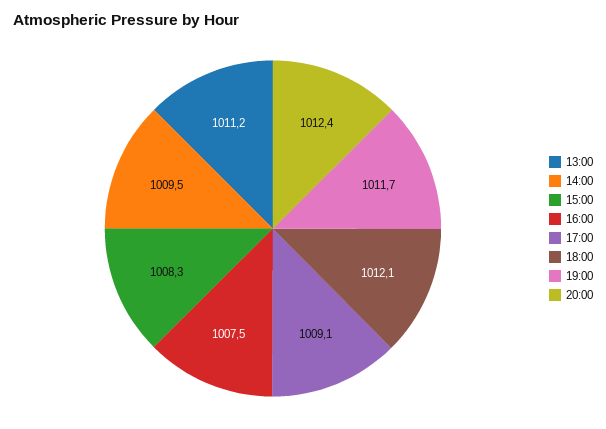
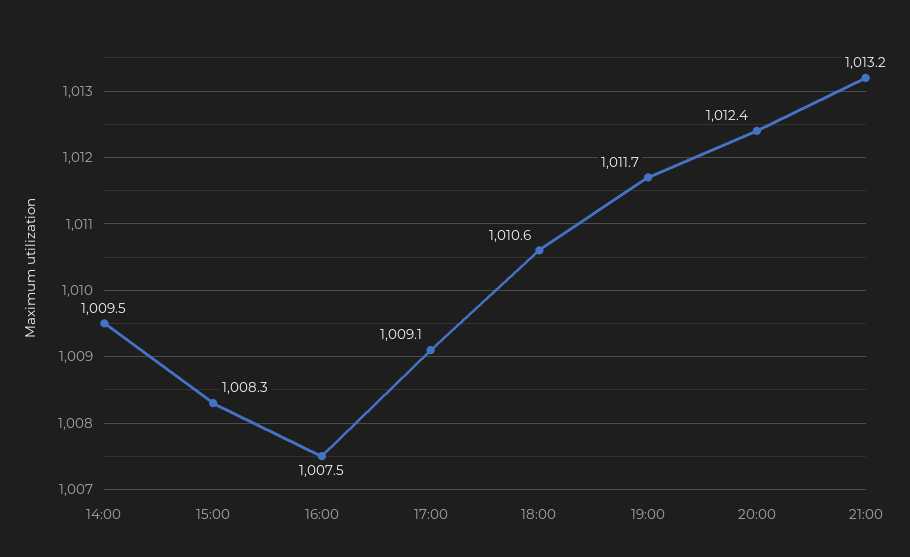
13:00: 1011.2 -> none
18:00: 1012.1 -> 1010.6
21:00: none -> 1013.2

